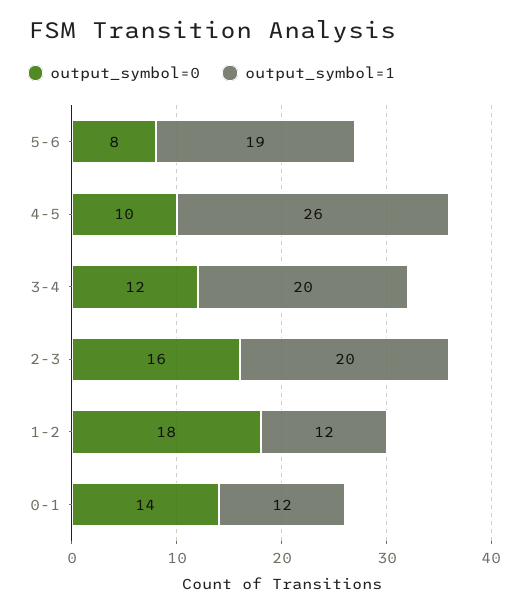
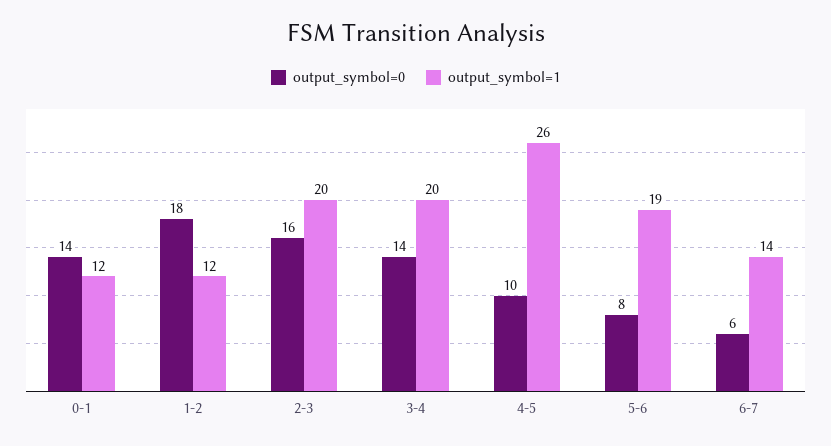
output_symbol=0, 3-4: 12 -> 14
output_symbol=0, 6-7: none -> 6
output_symbol=1, 6-7: none -> 14

